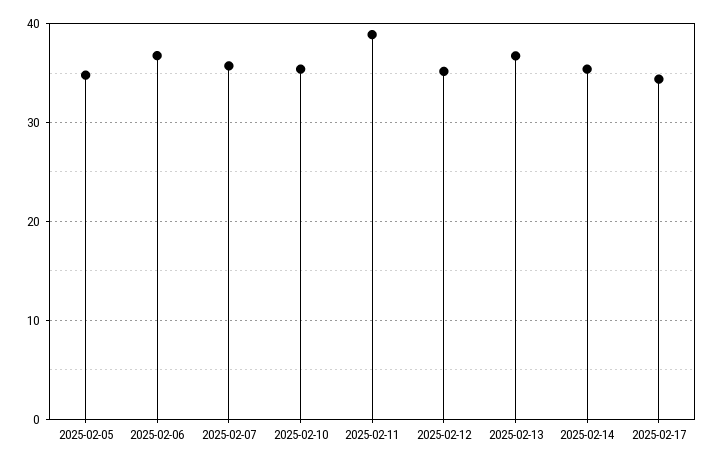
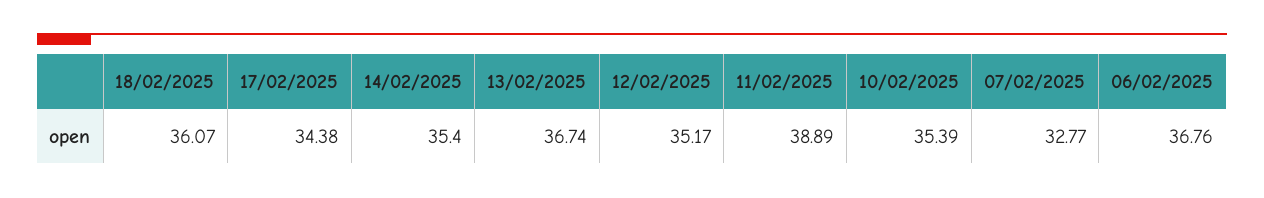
2025-02-05: 35 -> none
2025-02-07: 36 -> 32.77
18/02/2025: none -> 36.07

